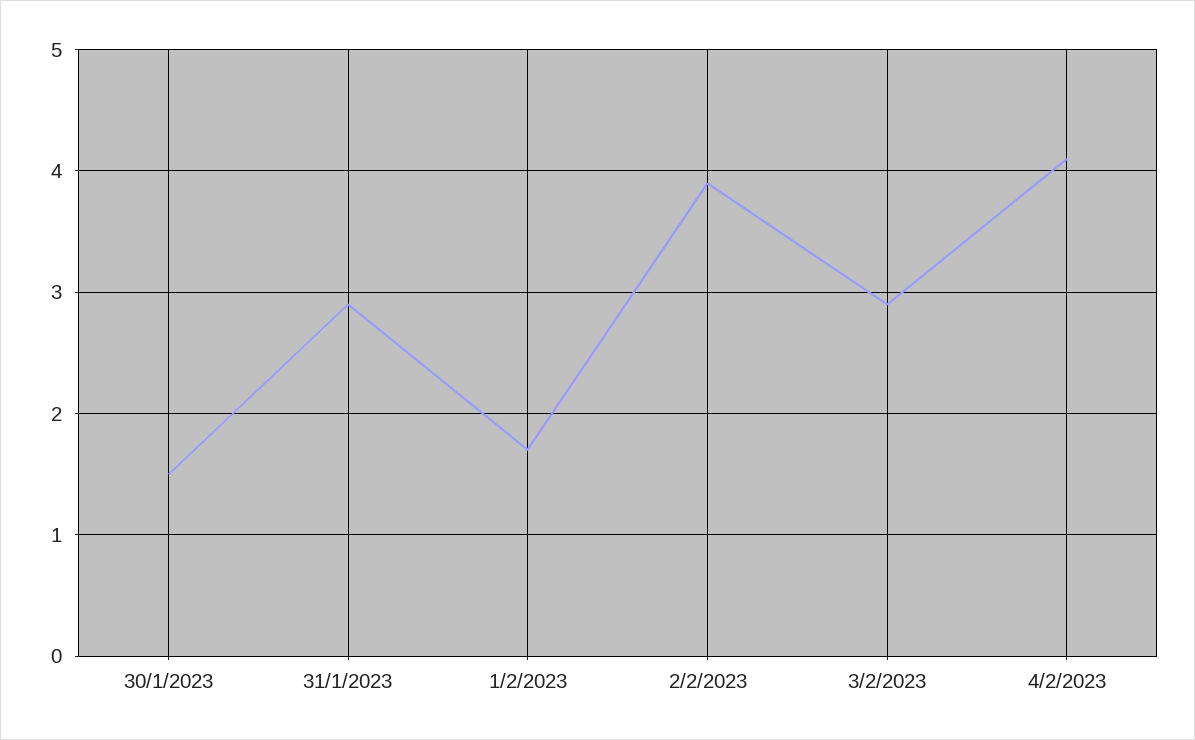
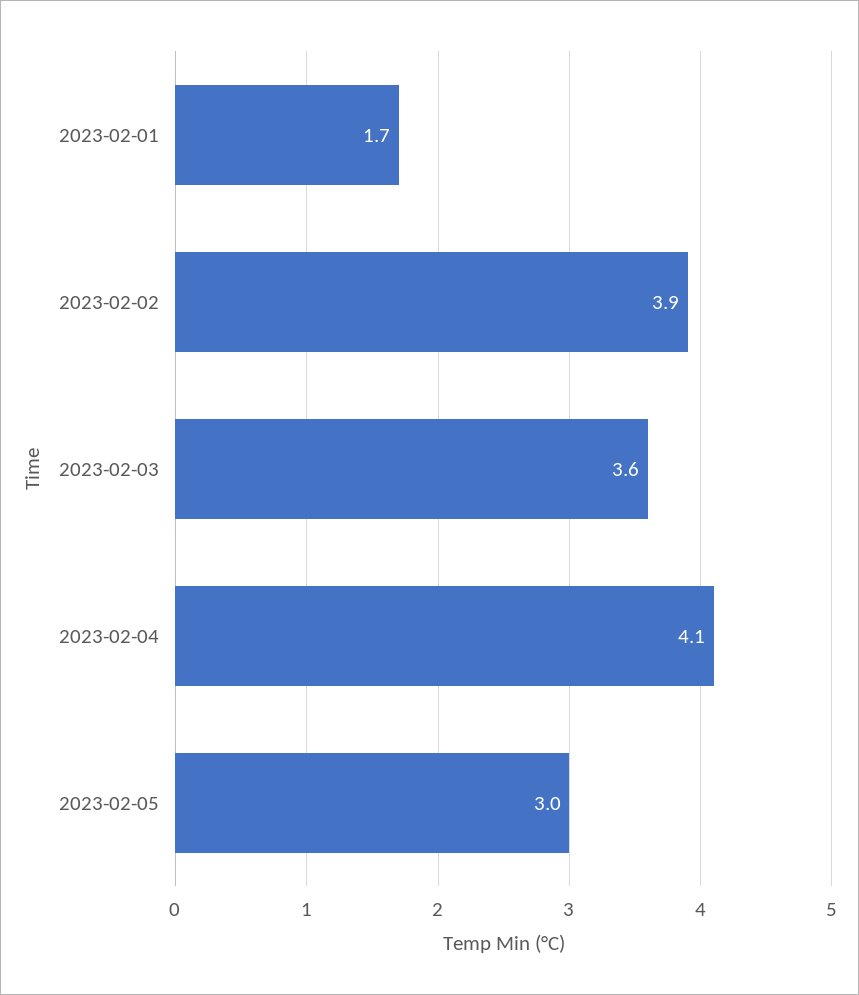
30/1/2023: 1.5 -> none
31/1/2023: 2.9 -> none
3/2/2023: 2.9 -> 3.6
2023-02-05: none -> 3

